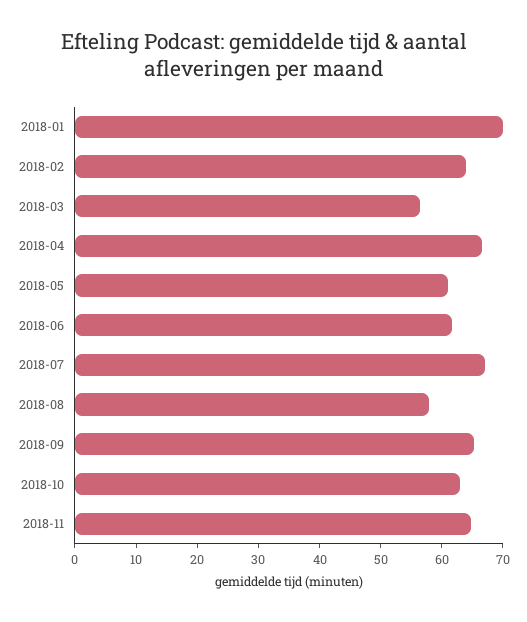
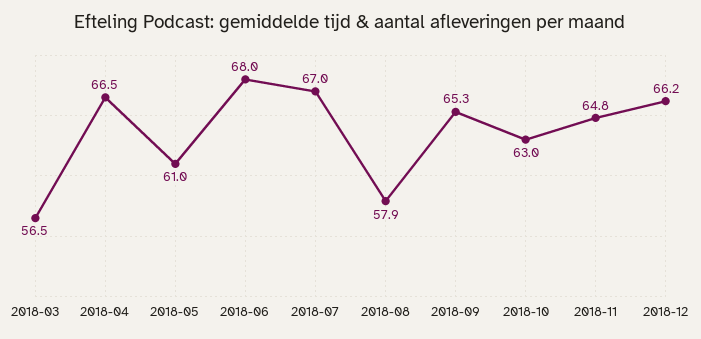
2018-01: 70 -> none
2018-02: 64 -> none
2018-06: 62 -> 68
2018-12: none -> 66.2

